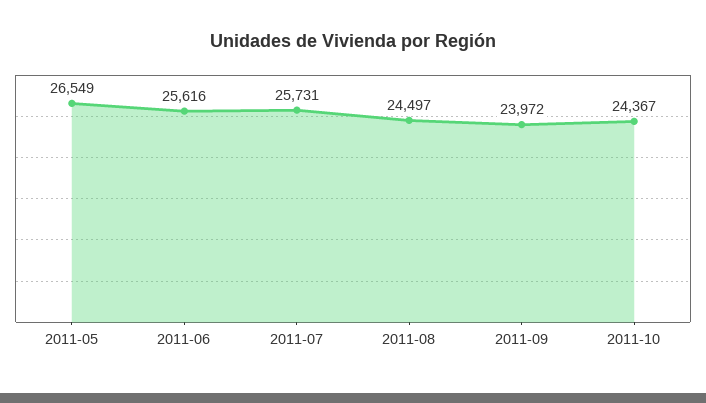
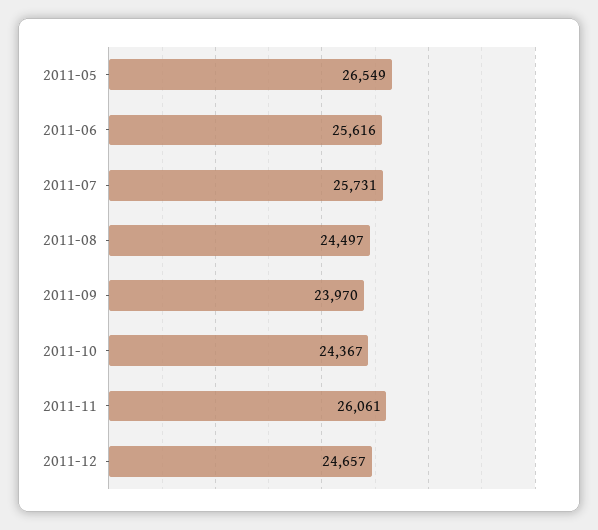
2011-09: 23972 -> 23970
2011-11: none -> 26061
2011-12: none -> 24657

